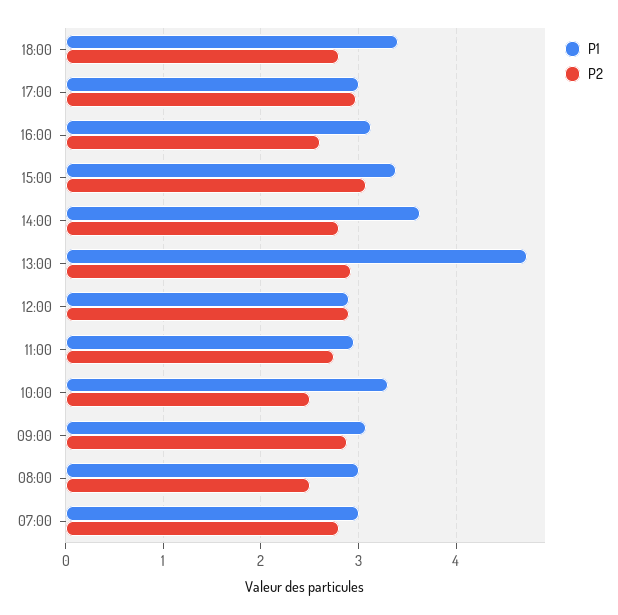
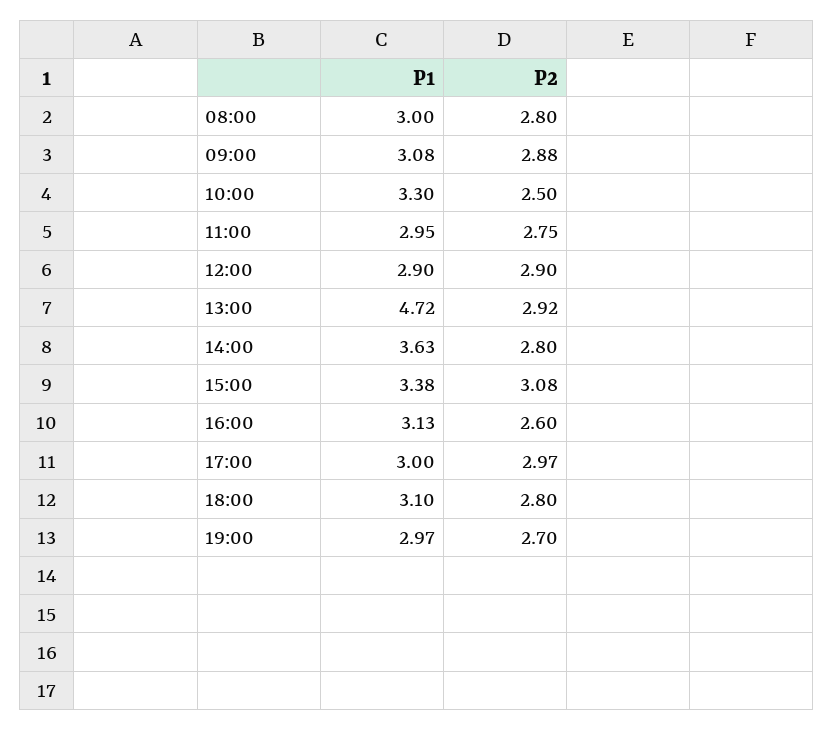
P1, 18:00: 3.4 -> 3.1
P2, 08:00: 2.5 -> 2.8
P1, 07:00: 3 -> none
P2, 07:00: 2.8 -> none
P1, 19:00: none -> 2.97
P2, 19:00: none -> 2.7

